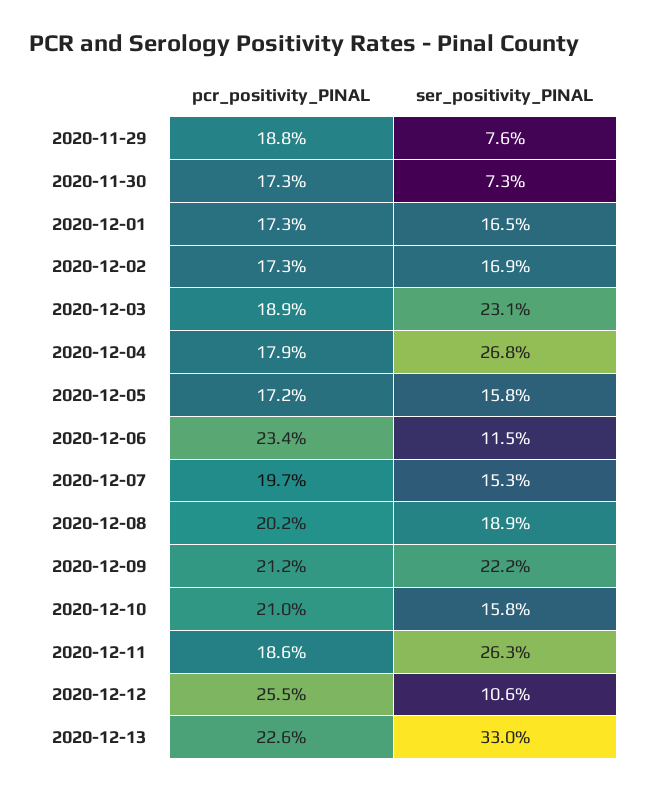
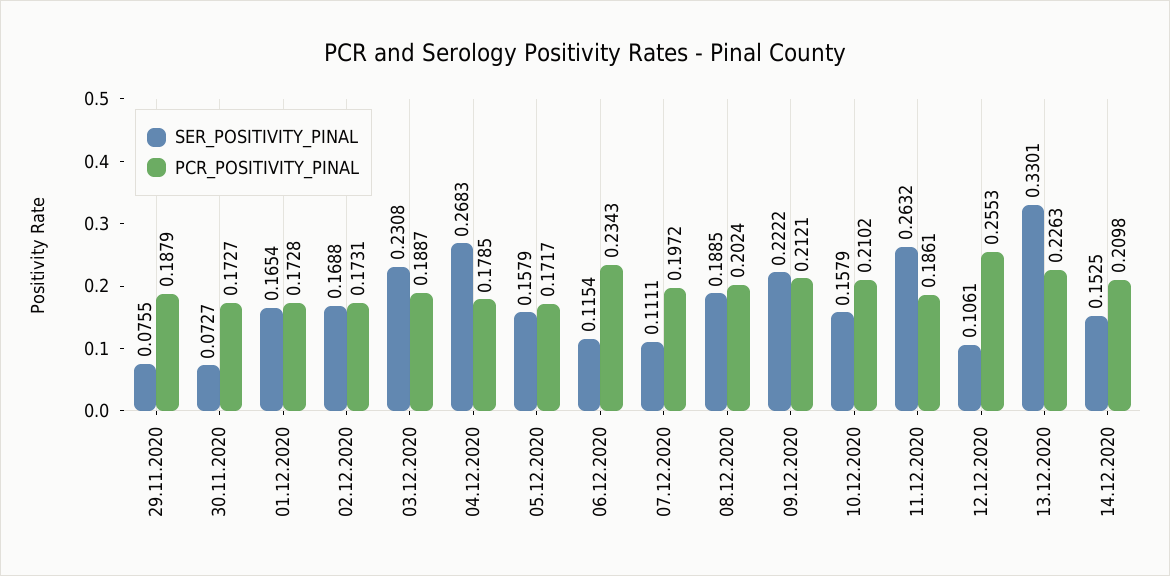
ser_positivity_PINAL, 2020-12-07: 0.153 -> 0.1111
ser_positivity_PINAL, 14.12.2020: none -> 0.1525
pcr_positivity_PINAL, 14.12.2020: none -> 0.2098

